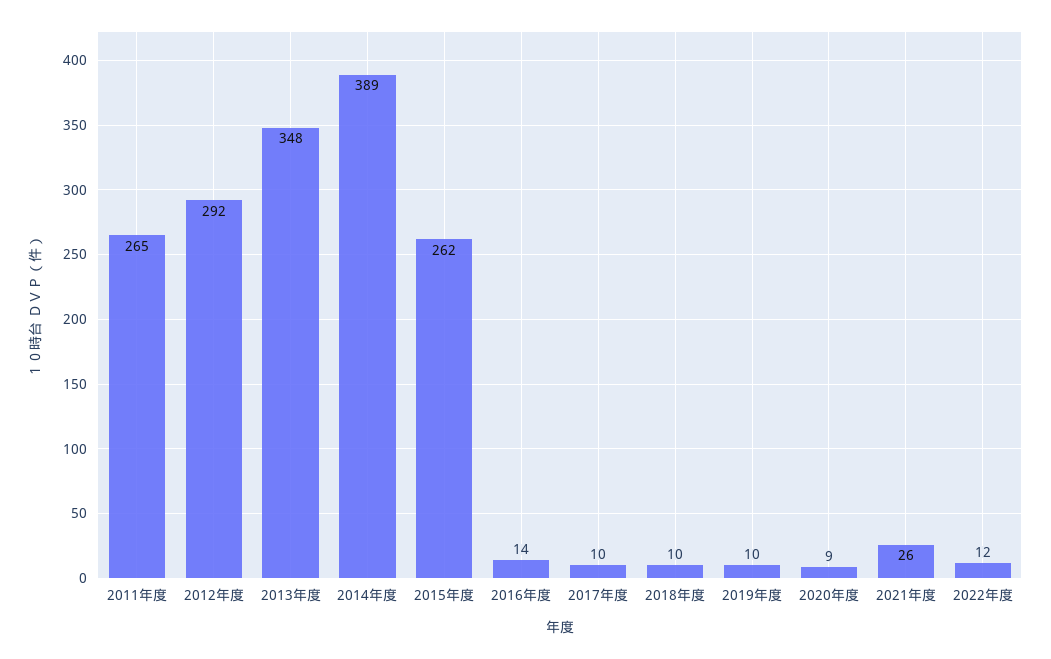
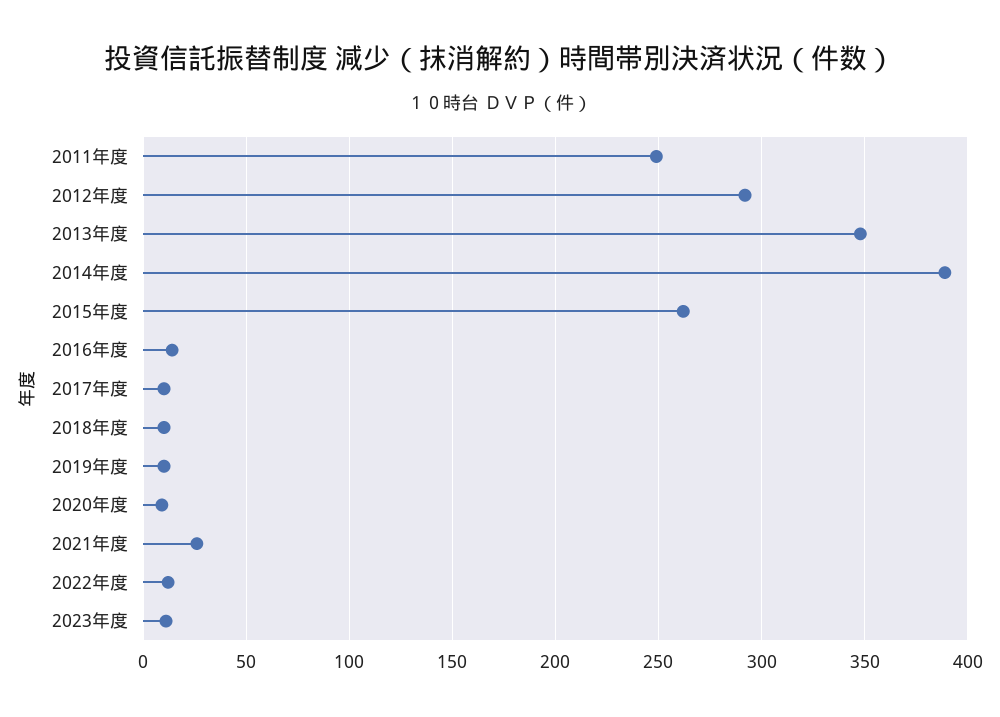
2011年度: 265 -> 250
2023年度: none -> 10

